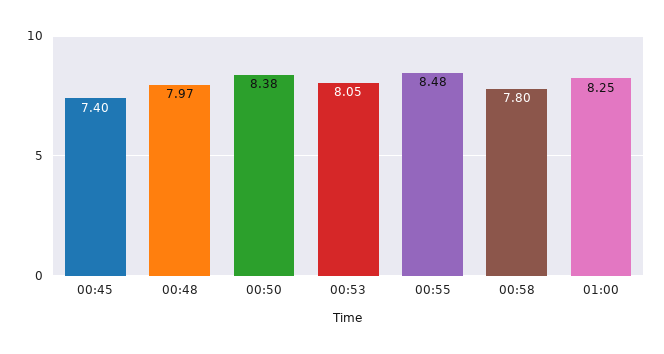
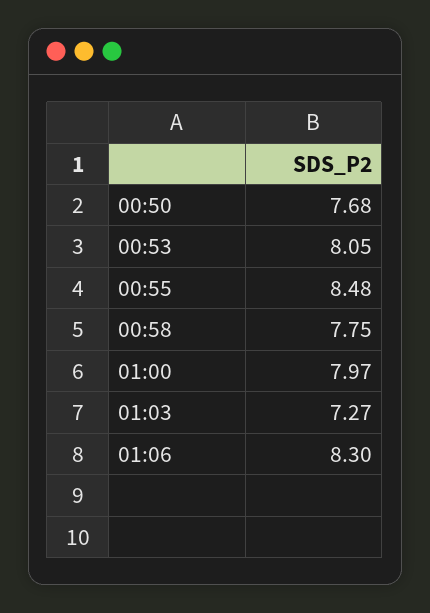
00:45: 7.4 -> none
00:48: 7.97 -> none
00:50: 8.38 -> 7.68
00:58: 7.8 -> 7.75
01:00: 8.25 -> 7.97
01:03: none -> 7.27
01:06: none -> 8.3

